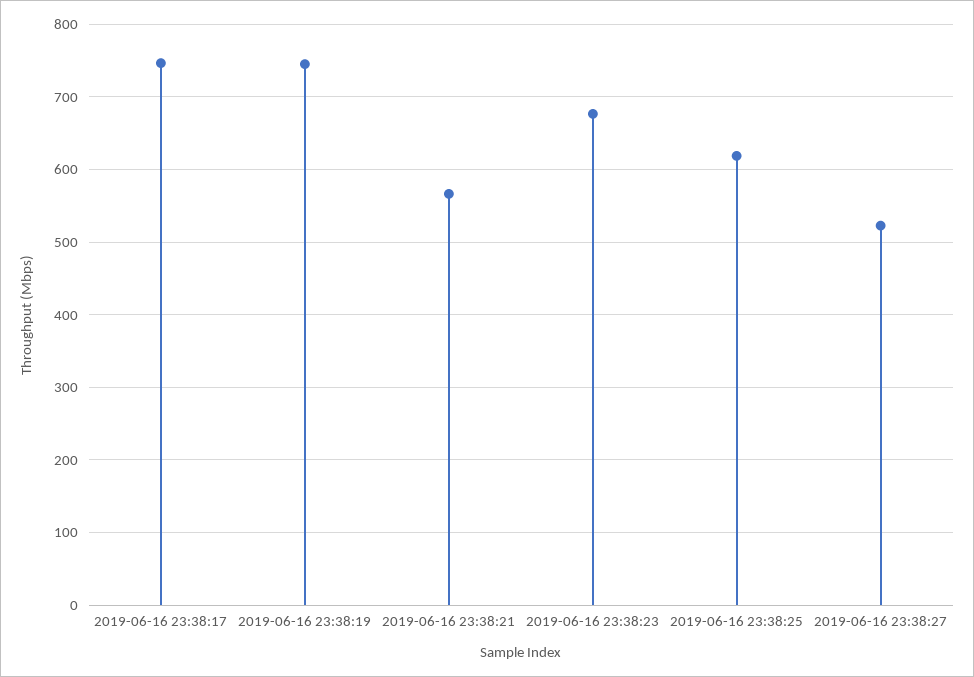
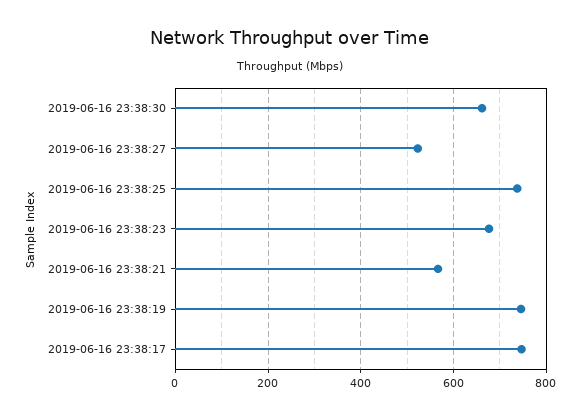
2019-06-16 23:38:25: 620 -> 740
2019-06-16 23:38:30: none -> 660

